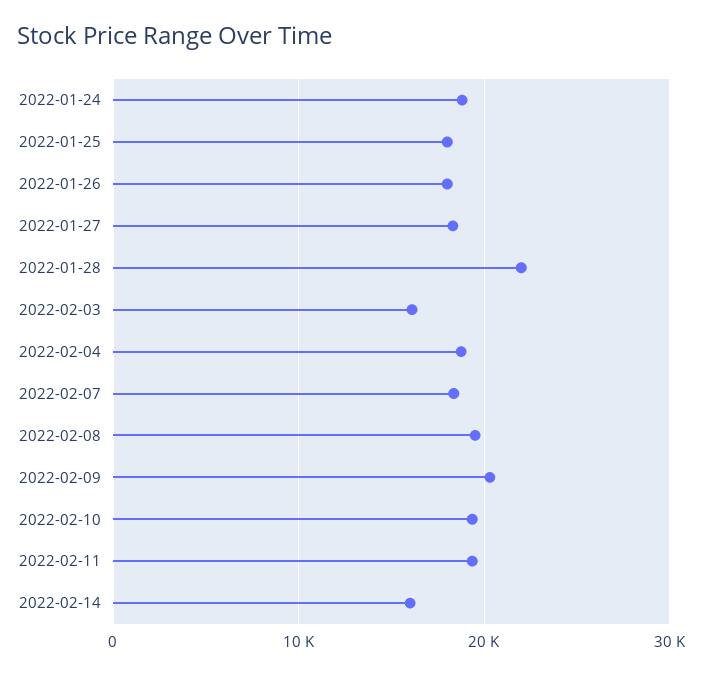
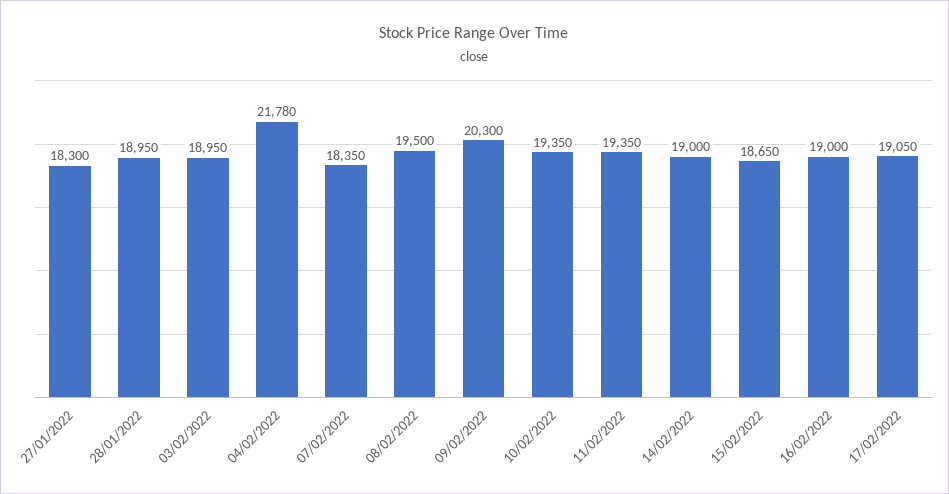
2022-01-24: 19000 -> none
2022-01-25: 18000 -> none
2022-01-26: 18000 -> none
2022-01-28: 22000 -> 18950
2022-02-03: 16000 -> 18950
2022-02-04: 19000 -> 21780
2022-02-14: 16000 -> 19000
15/02/2022: none -> 18650
16/02/2022: none -> 19000
17/02/2022: none -> 19050

